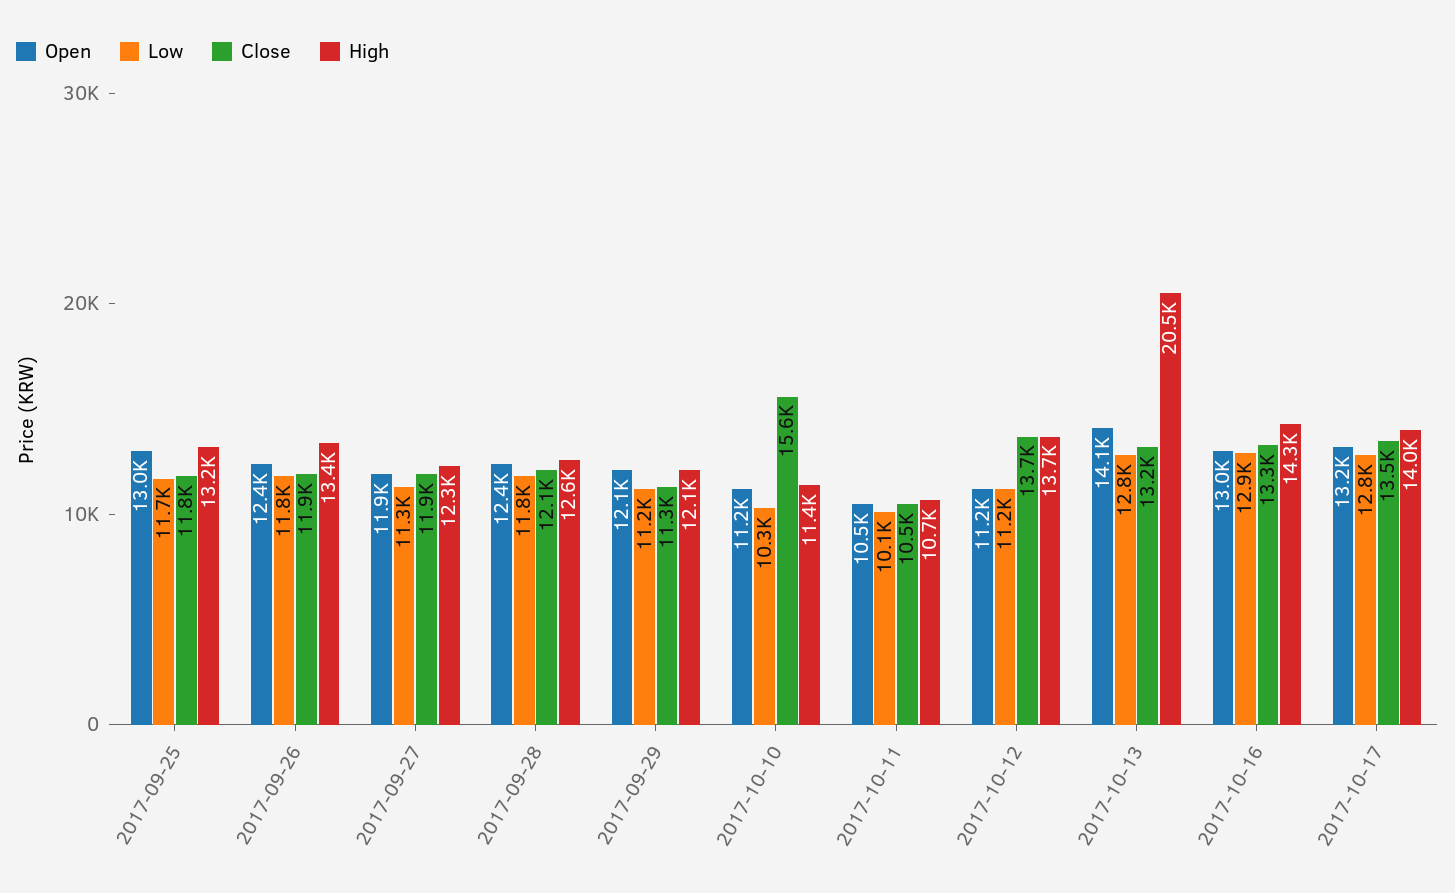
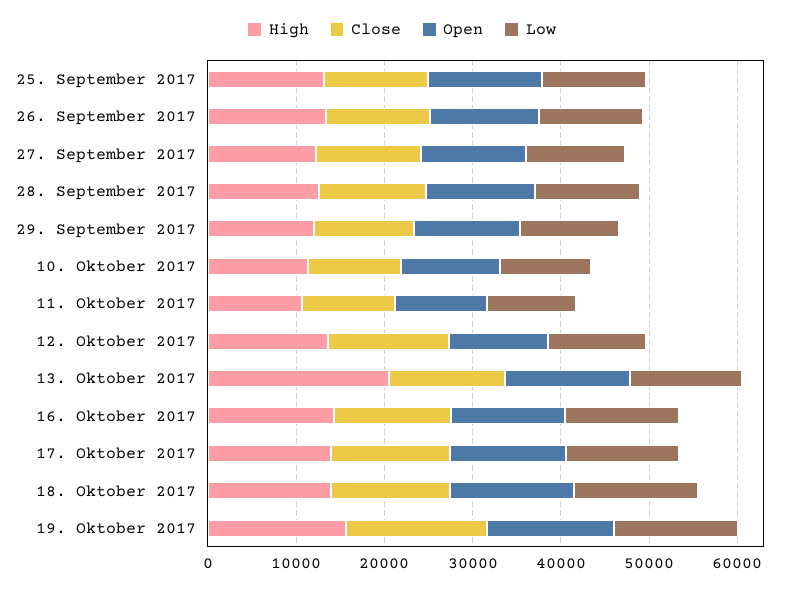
Close, 2017-10-10: 15600 -> 10000
High, 18. Oktober 2017: none -> 14000
Close, 18. Oktober 2017: none -> 14000
Open, 18. Oktober 2017: none -> 14000
Low, 18. Oktober 2017: none -> 14000
High, 19. Oktober 2017: none -> 16000
Close, 19. Oktober 2017: none -> 16000
Open, 19. Oktober 2017: none -> 14000
Low, 19. Oktober 2017: none -> 14000

